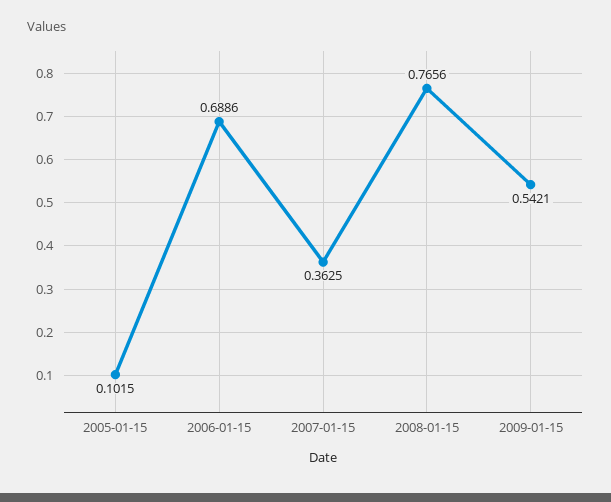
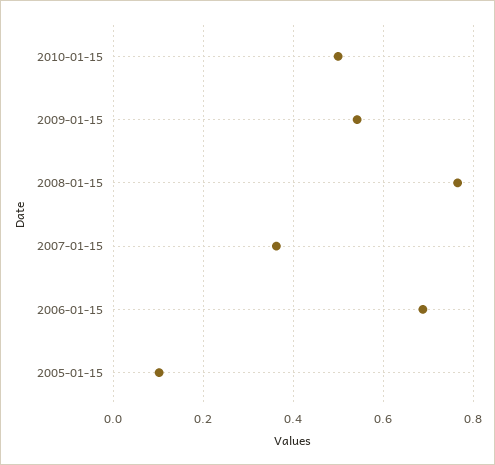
2010-01-15: none -> 0.5

